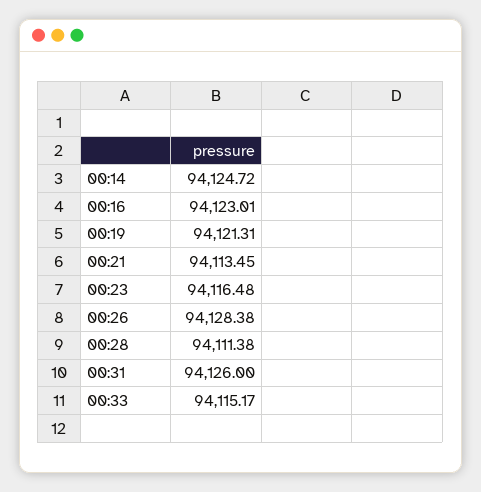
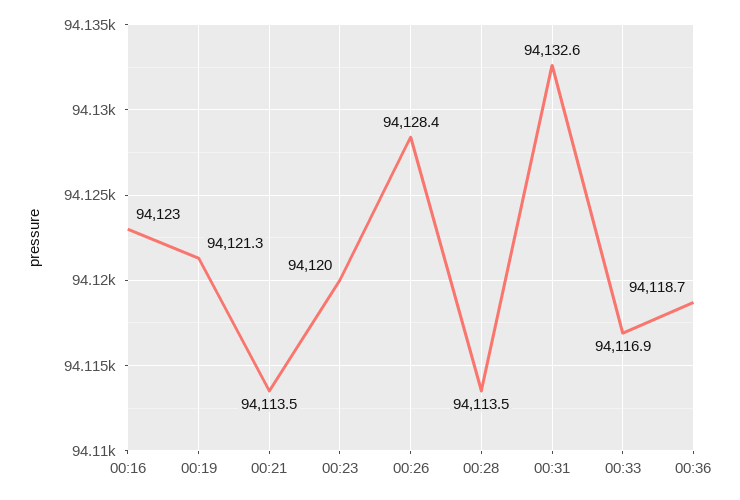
00:14: 94124.72 -> none
00:23: 94116.48 -> 94120
00:28: 94111.38 -> 94113.5
00:31: 94126 -> 94132.6
00:33: 94115.17 -> 94116.9
00:36: none -> 94118.7

